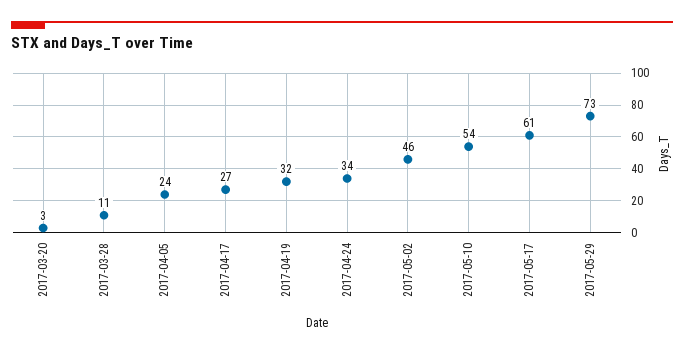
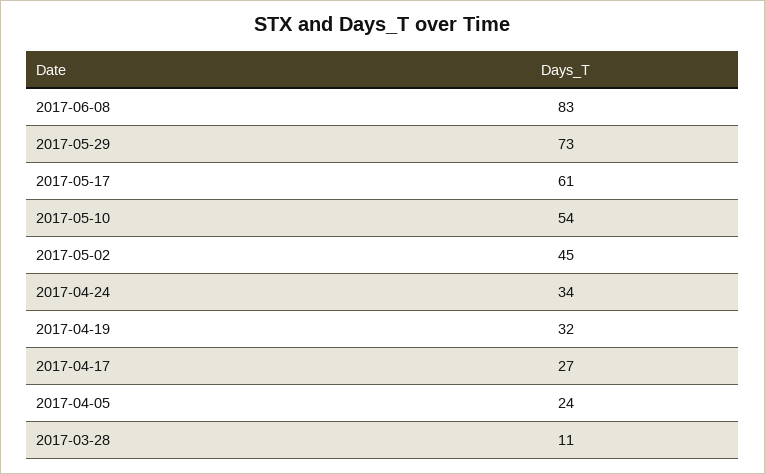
2017-03-20: 3 -> none
2017-05-02: 46 -> 45
2017-06-08: none -> 83

